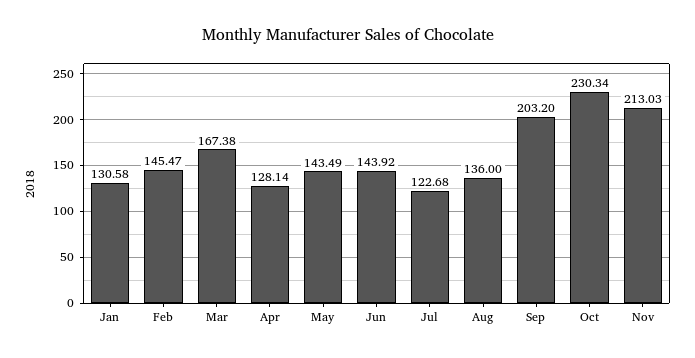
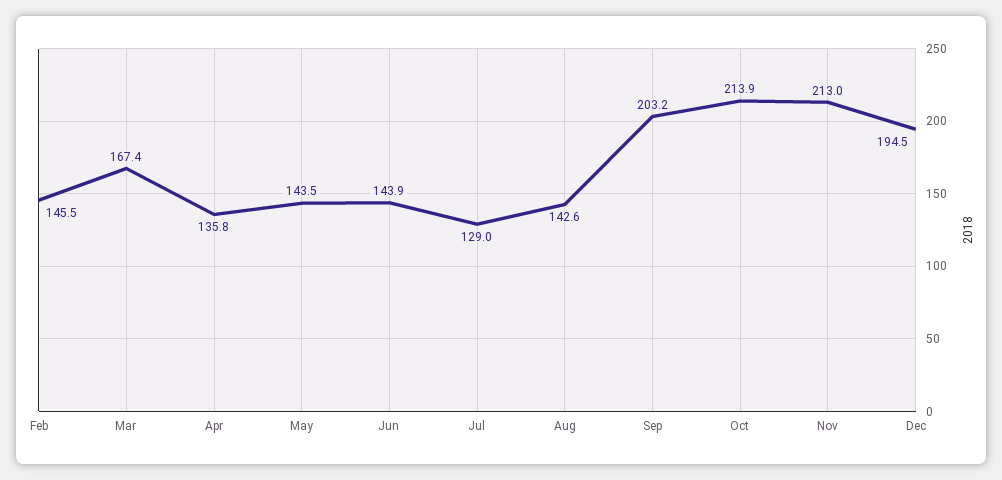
Jan: 130.58 -> none
Apr: 128.14 -> 135.8
Jul: 122.68 -> 129
Aug: 136 -> 142.6
Oct: 230.34 -> 213.9
Dec: none -> 194.5

